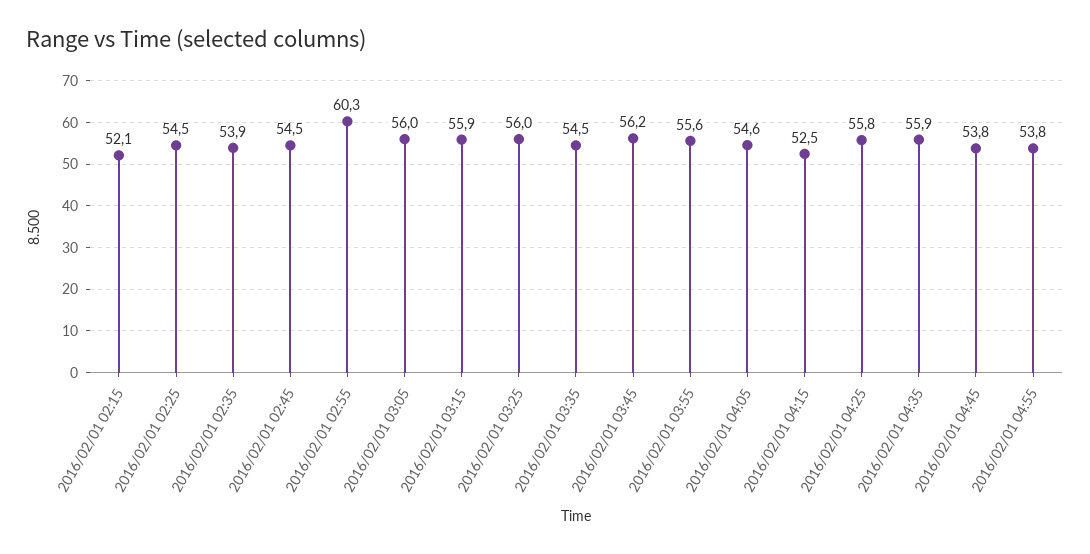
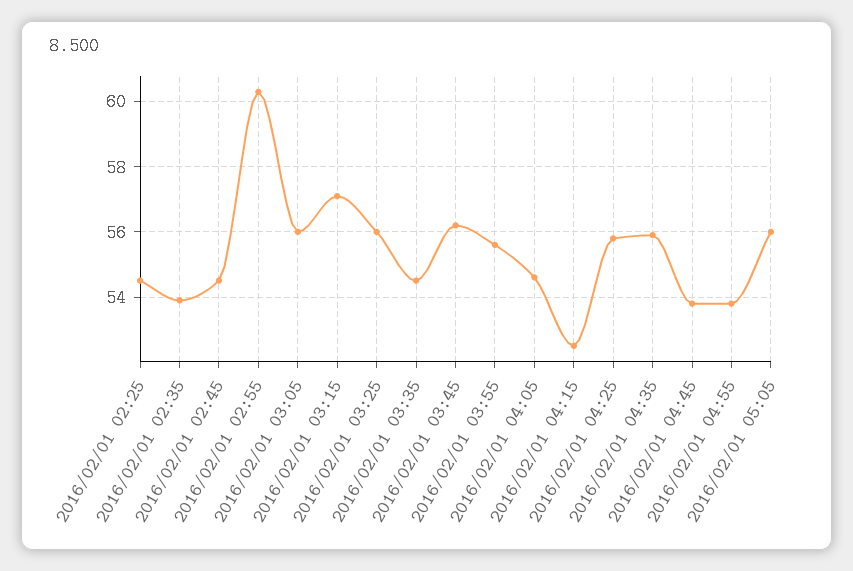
2016/02/01 02:15: 52.1 -> none
2016/02/01 03:15: 55.9 -> 57
2016/02/01 05:05: none -> 56

